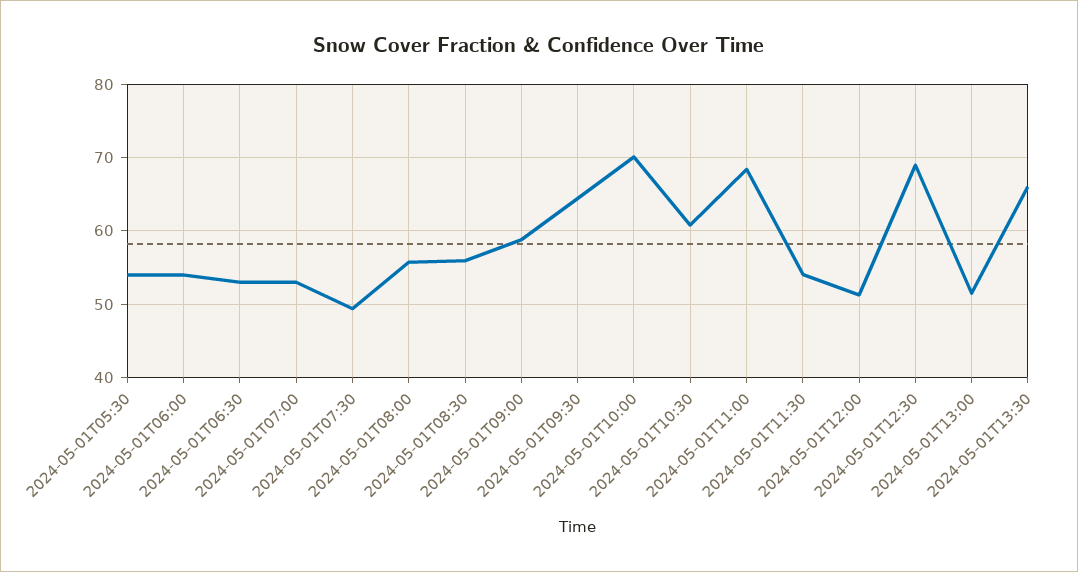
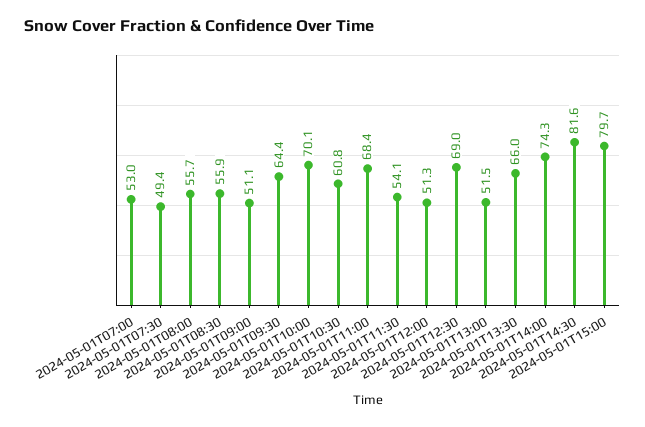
2024-05-01T05:30: 54 -> none
2024-05-01T06:00: 54 -> none
2024-05-01T06:30: 53 -> none
2024-05-01T09:00: 59 -> 51.1
2024-05-01T14:00: none -> 74.3
2024-05-01T14:30: none -> 81.6
2024-05-01T15:00: none -> 79.7

